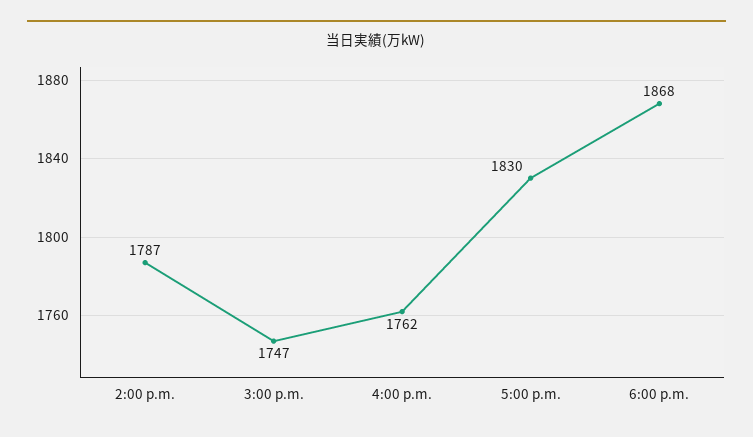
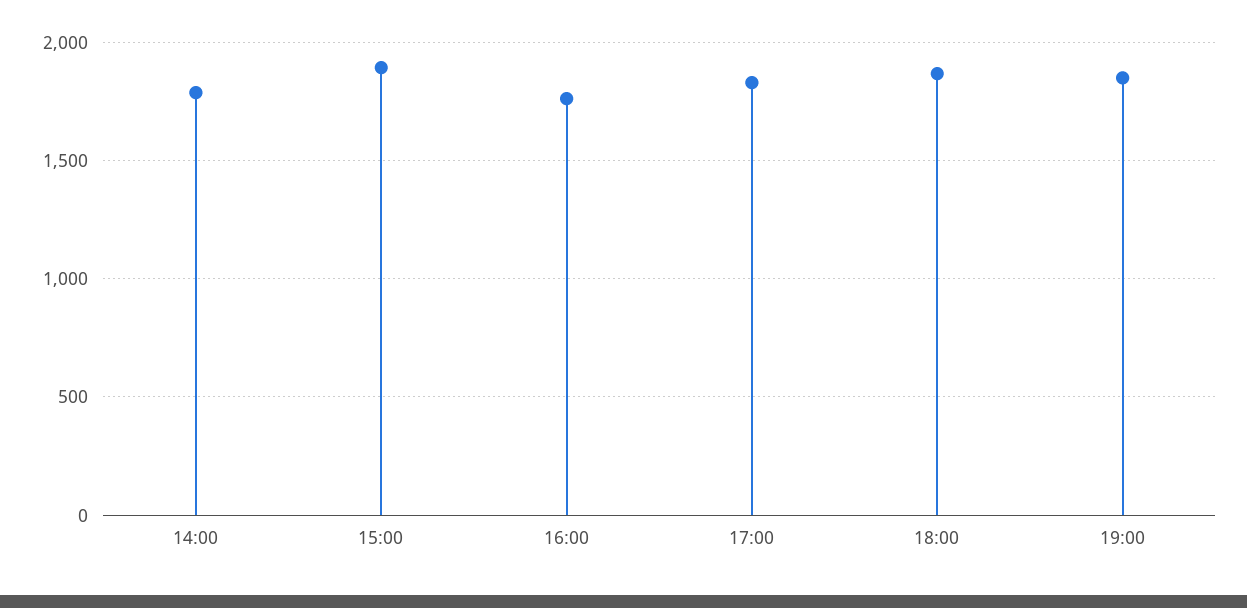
3:00 p.m.: 1747 -> 1900
19:00: none -> 1850

